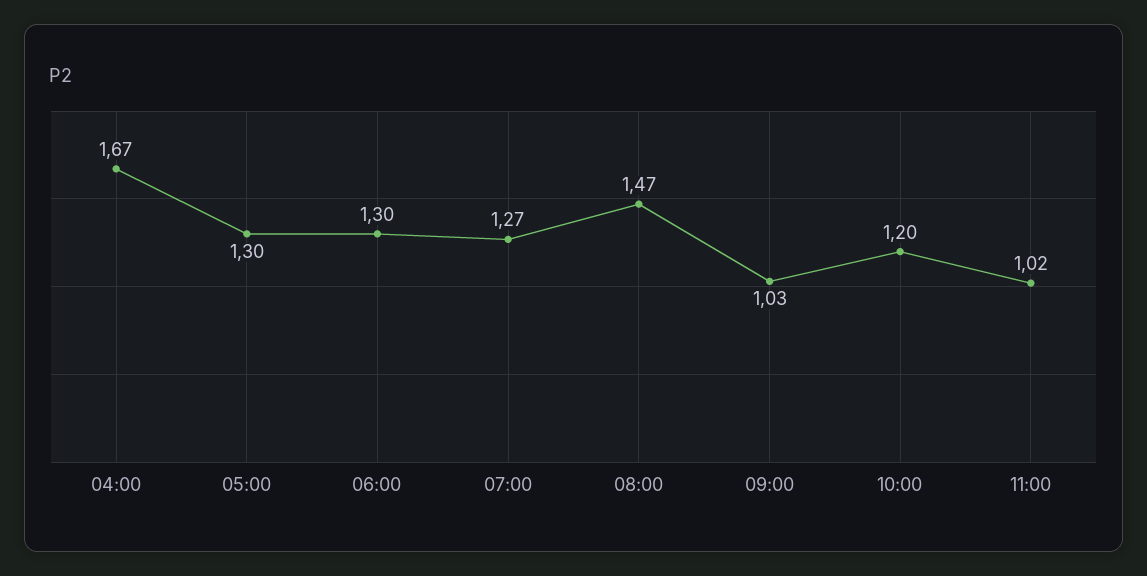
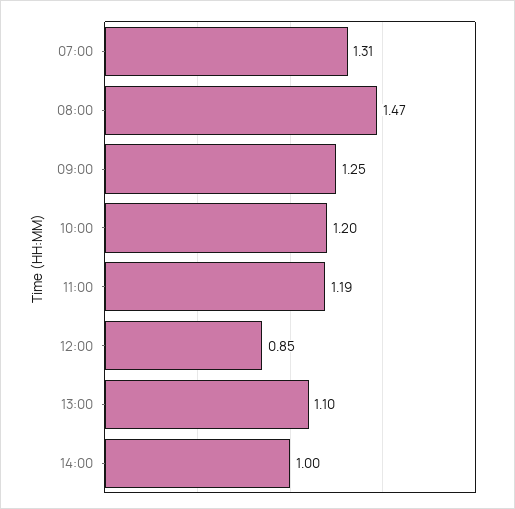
04:00: 1.67 -> none
05:00: 1.3 -> none
06:00: 1.3 -> none
07:00: 1.27 -> 1.31
09:00: 1.03 -> 1.25
11:00: 1.02 -> 1.19
12:00: none -> 0.85
13:00: none -> 1.1
14:00: none -> 1

